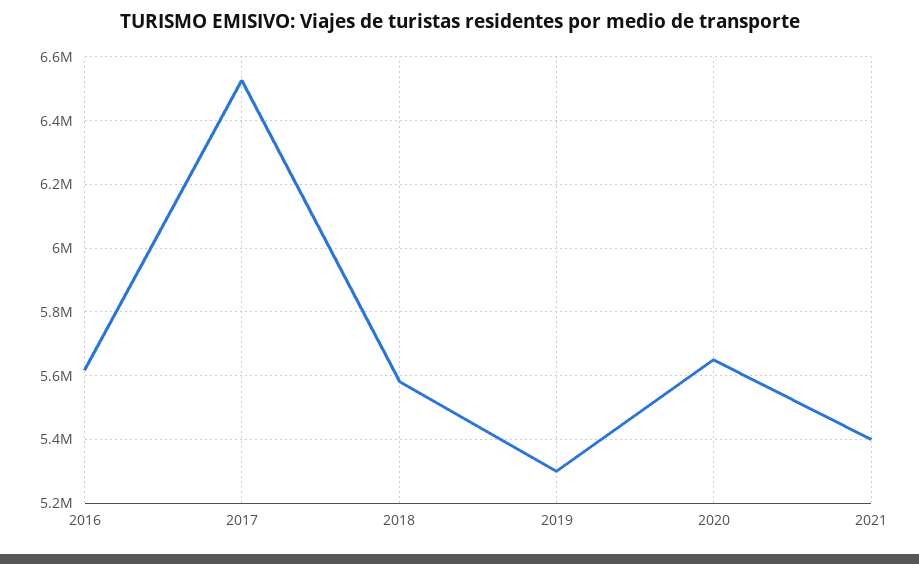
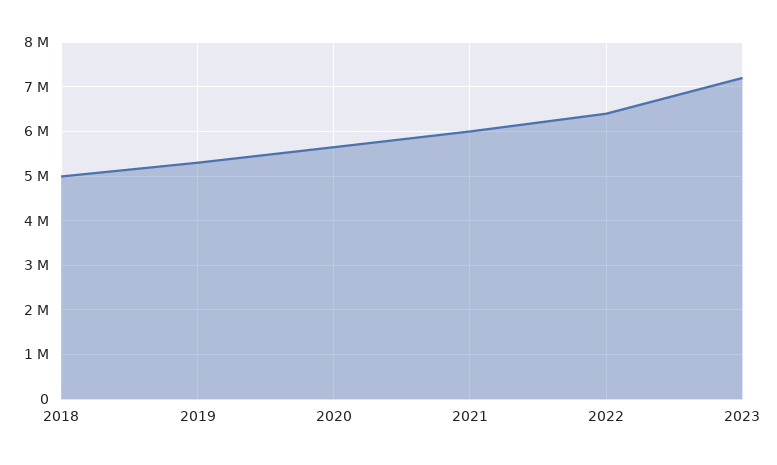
2016: 5620000 -> none
2017: 6520000 -> none
2018: 5580000 -> 5000000
2021: 5400000 -> 6000000
2022: none -> 6400000
2023: none -> 7200000

